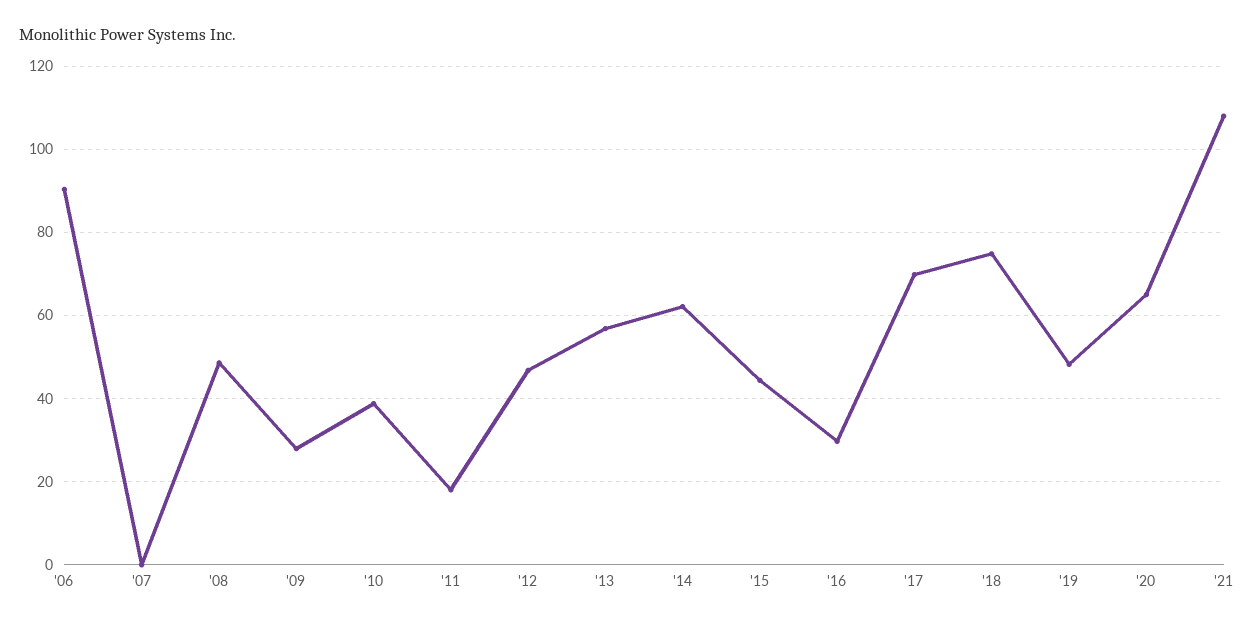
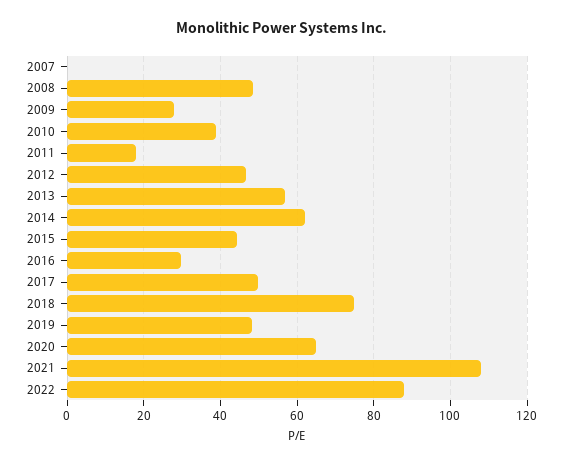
'06: 90 -> none
'17: 70 -> 50
2022: none -> 88

